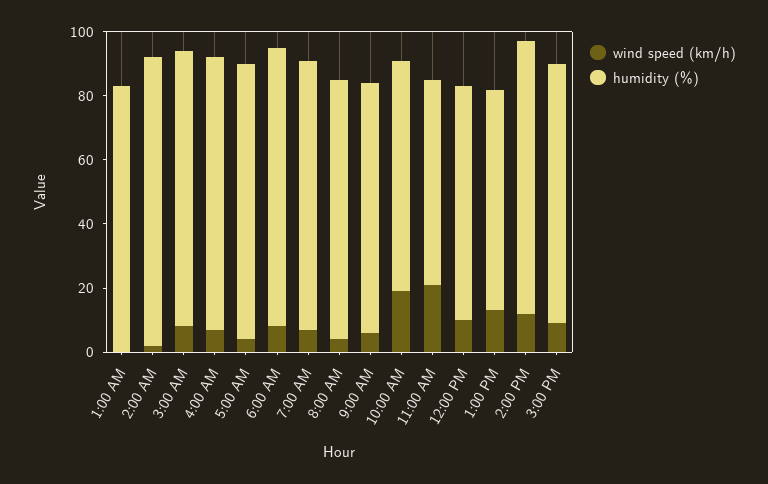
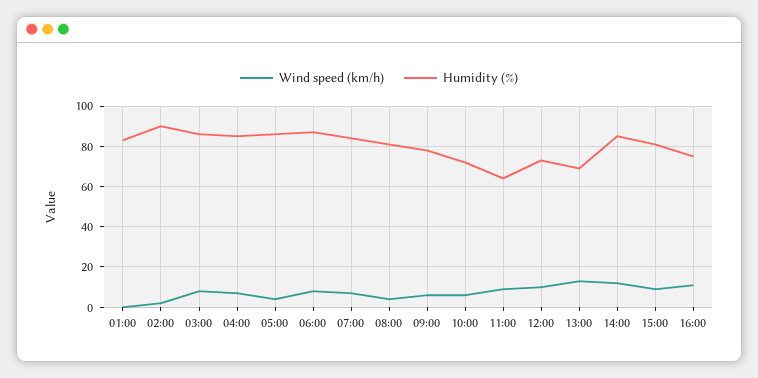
wind speed (km/h), 10:00 AM: 20 -> 5
wind speed (km/h), 11:00 AM: 20 -> 10
wind speed (km/h), 16:00: none -> 10
humidity (%), 16:00: none -> 75

